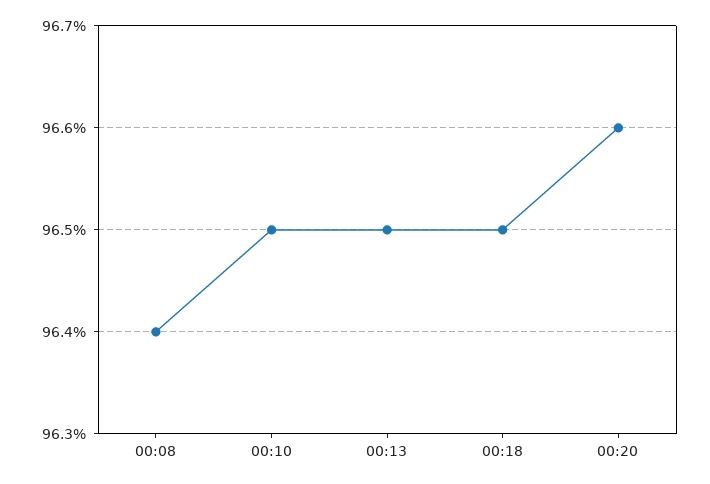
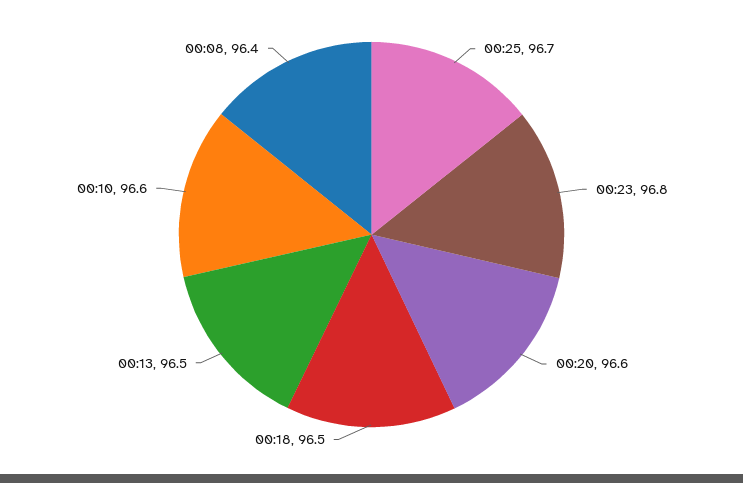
00:10: 96.5 -> 96.6
00:25: none -> 96.7
00:23: none -> 96.8

